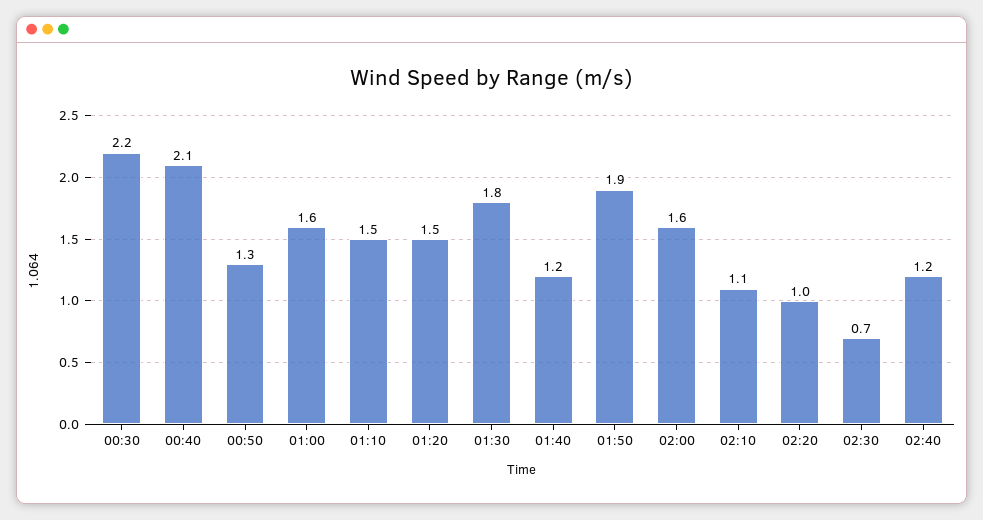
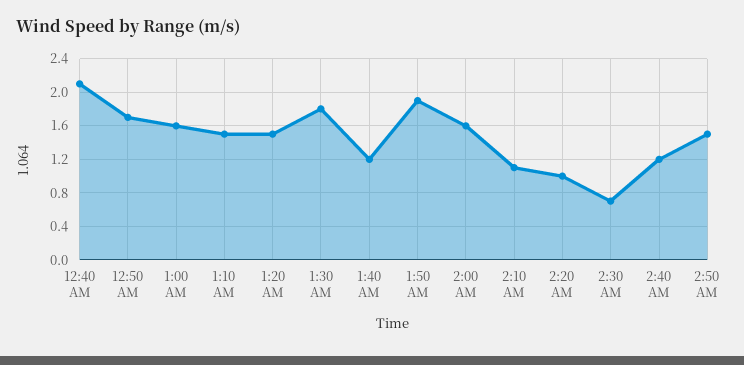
00:30: 2.2 -> none
00:50: 1.3 -> 1.7
2:50 AM: none -> 1.5

